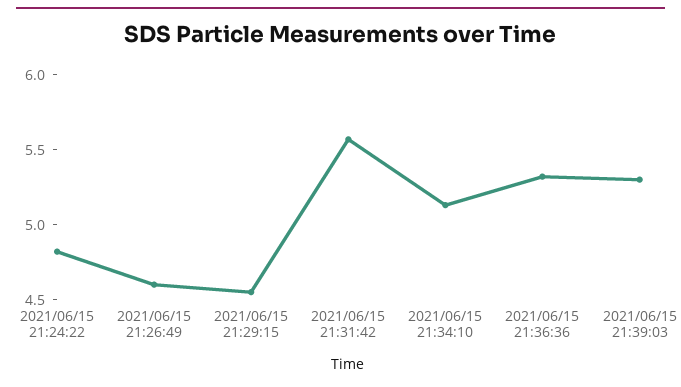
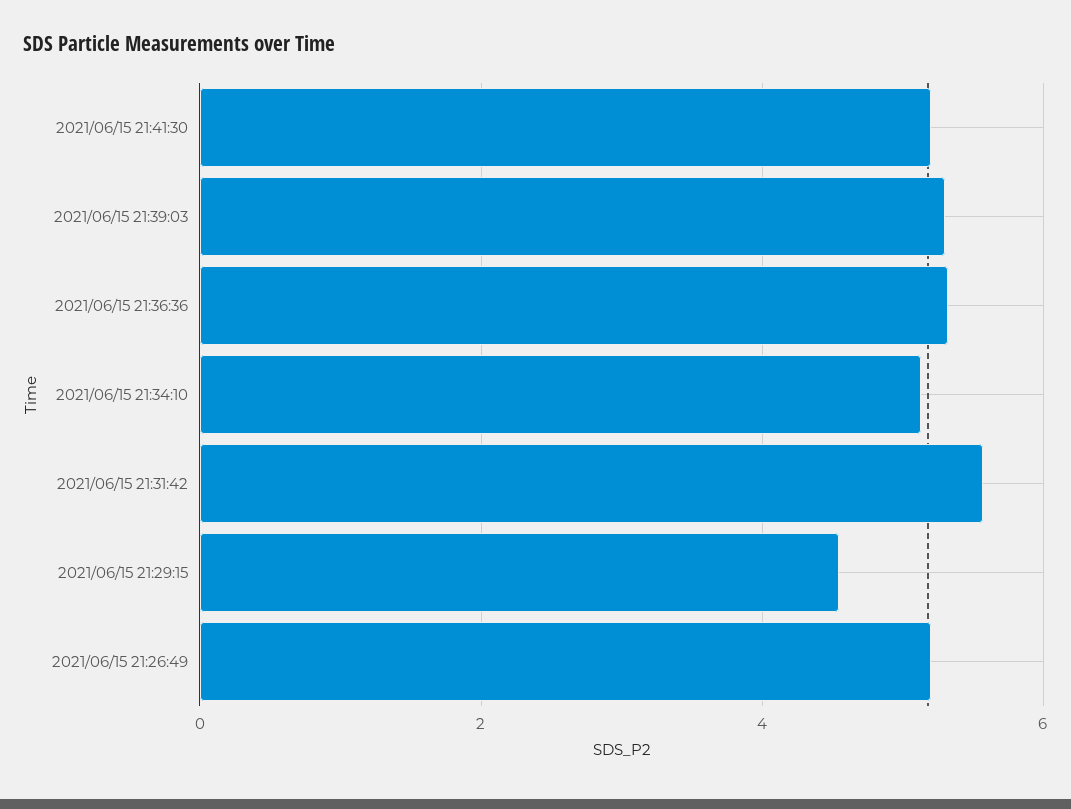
2021/06/15 21:24:22: 4.8 -> none
2021/06/15 21:26:49: 4.6 -> 5.2
2021/06/15 21:41:30: none -> 5.2

